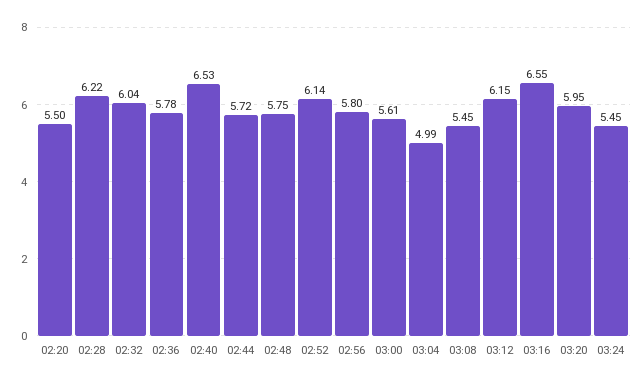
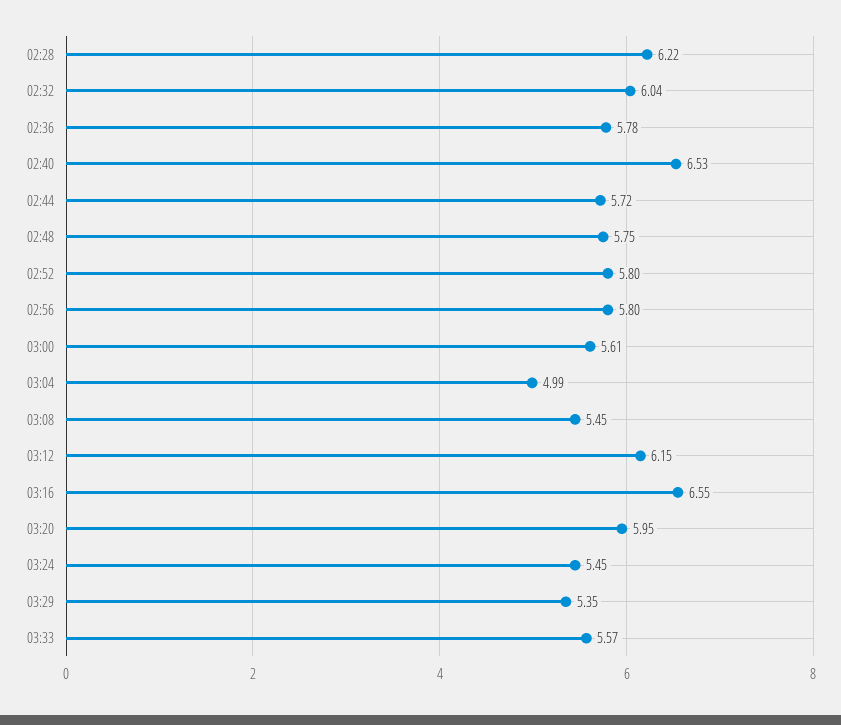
02:20: 5.5 -> none
02:52: 6.14 -> 5.8
03:29: none -> 5.35
03:33: none -> 5.57

